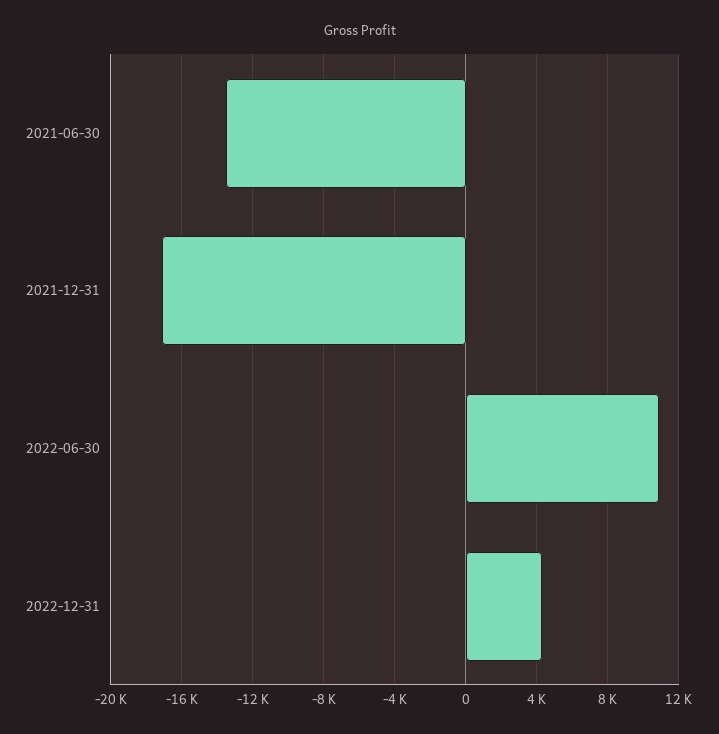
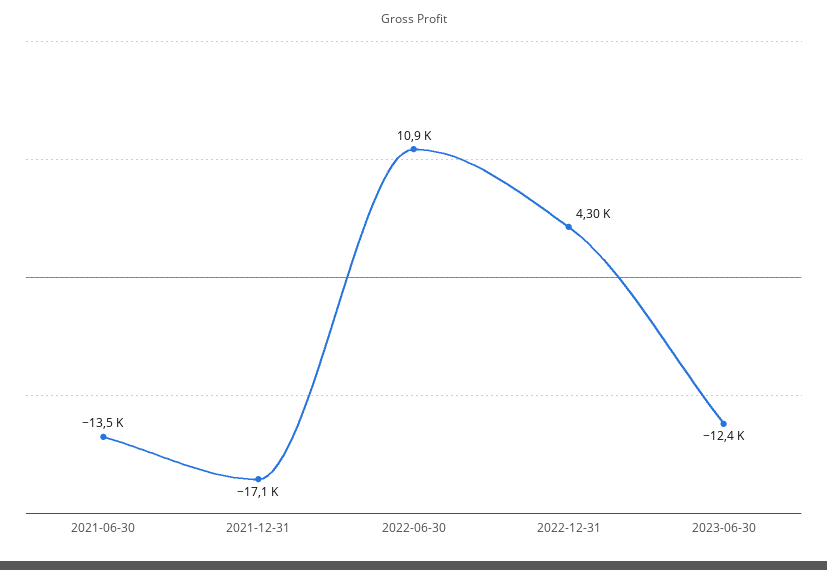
2023-06-30: none -> -12400

